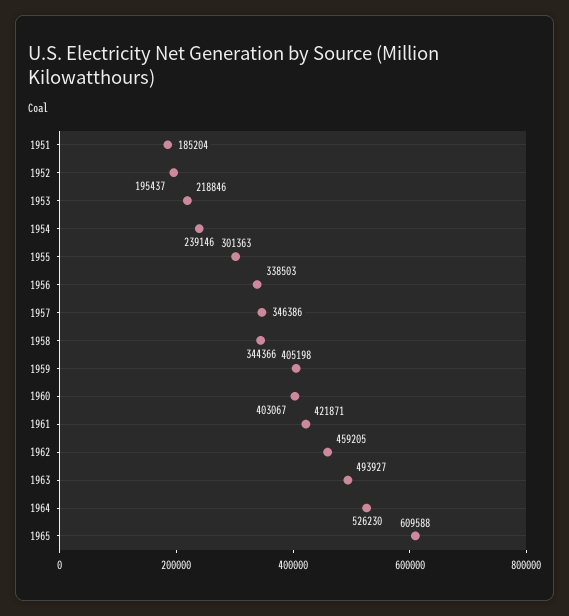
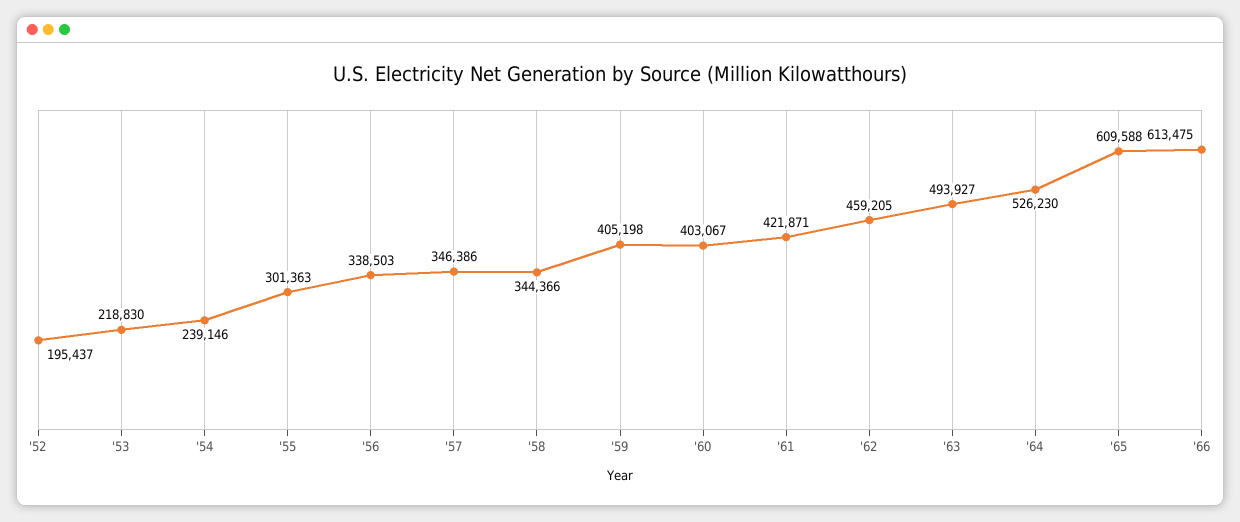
1951: 185204 -> none
1953: 218846 -> 218830
'66: none -> 613475

